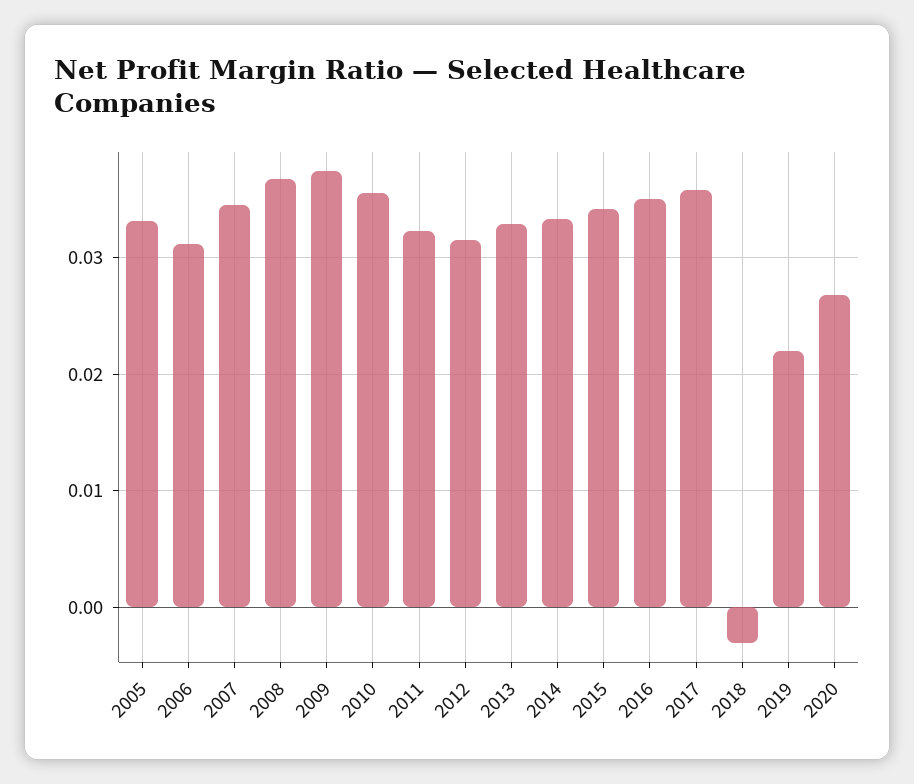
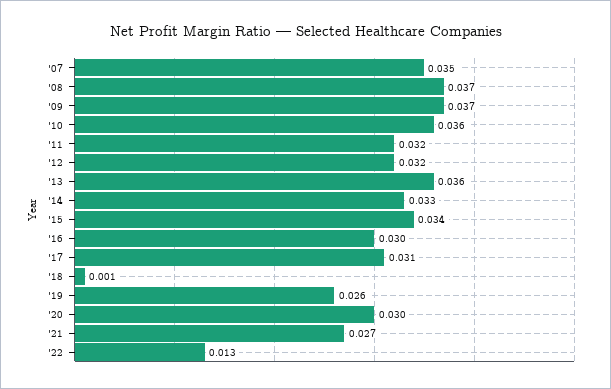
2005: 0.033 -> none
2006: 0.031 -> none
2013: 0.033 -> 0.036
2016: 0.035 -> 0.03
2017: 0.036 -> 0.031
2018: -0.003 -> 0.001
2019: 0.022 -> 0.026
2020: 0.027 -> 0.03
'21: none -> 0.027
'22: none -> 0.013

